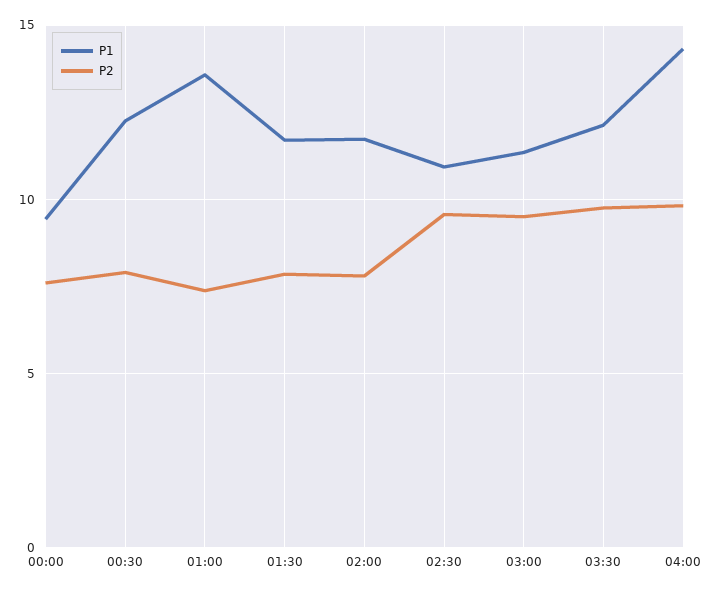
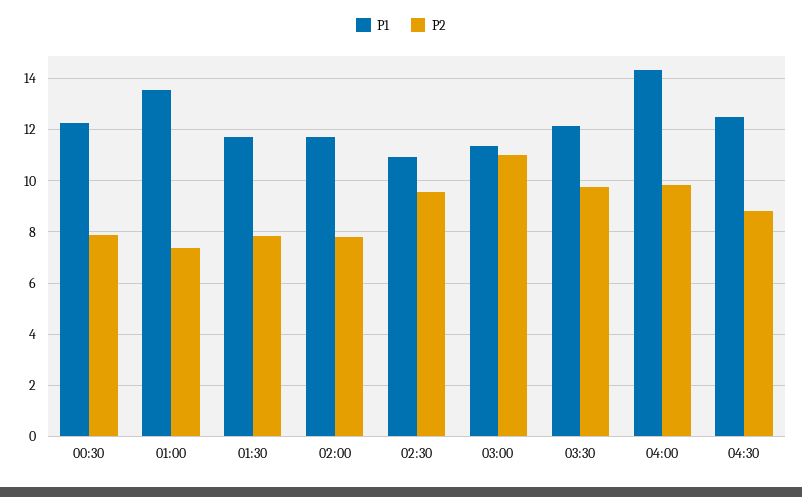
P1, 00:00: 9.5 -> none
P2, 00:00: 7.5 -> none
P2, 03:00: 9.5 -> 11
P1, 04:30: none -> 12.5
P2, 04:30: none -> 8.75

